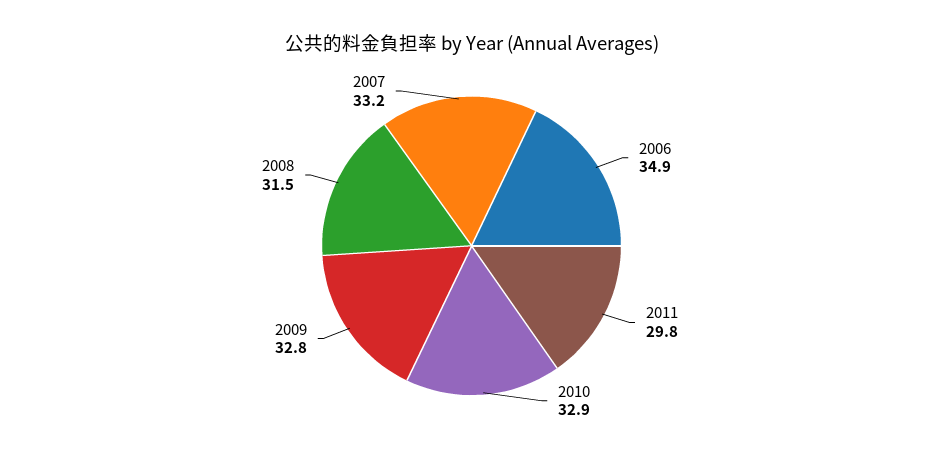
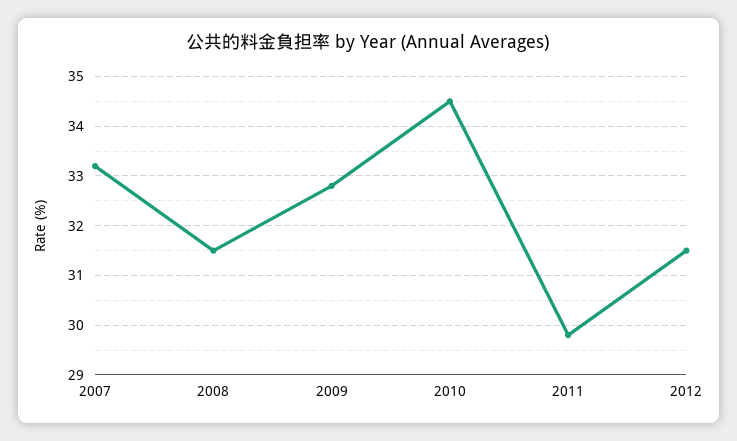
2006: 34.9 -> none
2010: 32.9 -> 34.5
2012: none -> 31.5

